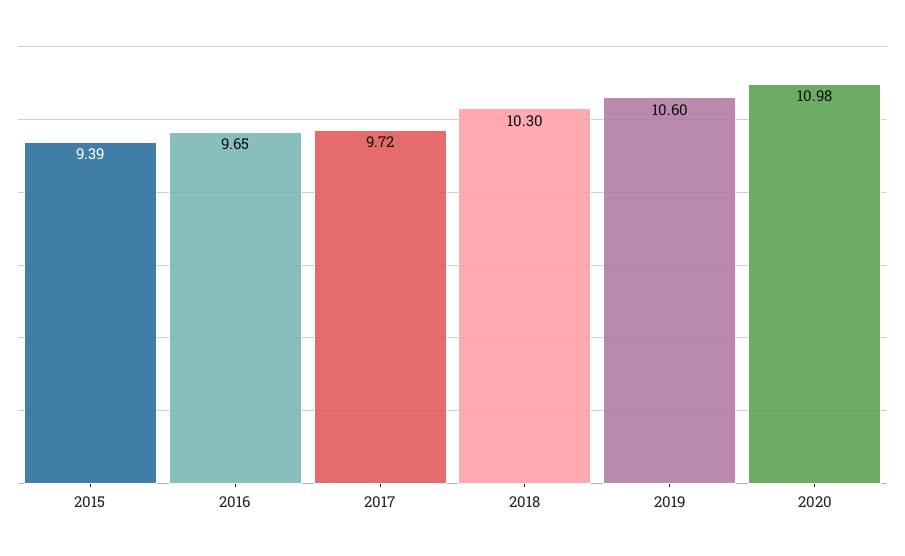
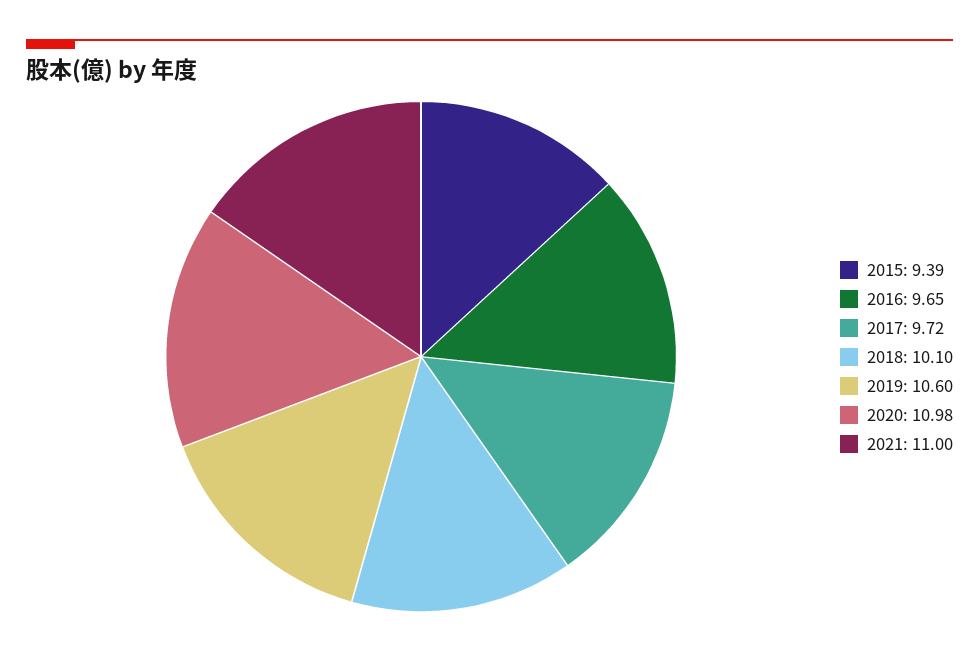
2018: 10.3 -> 10.1
2021: none -> 11

